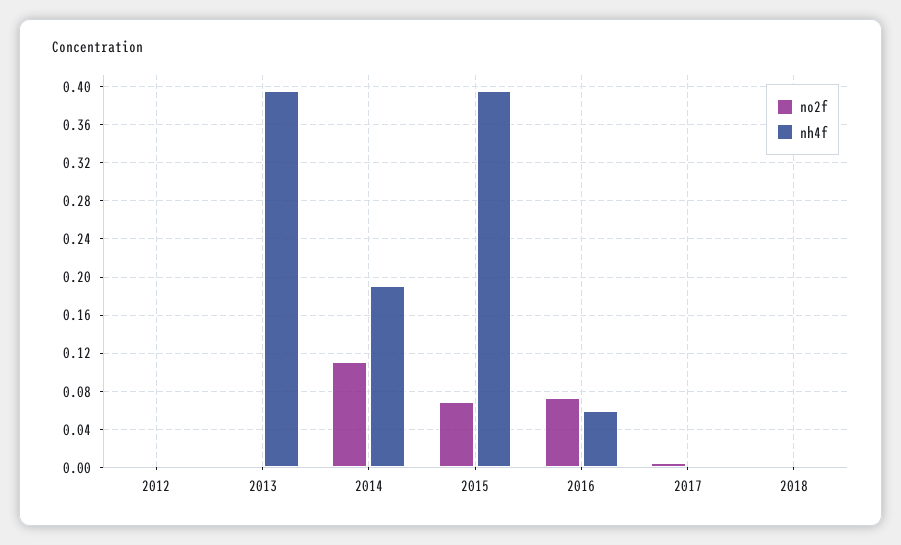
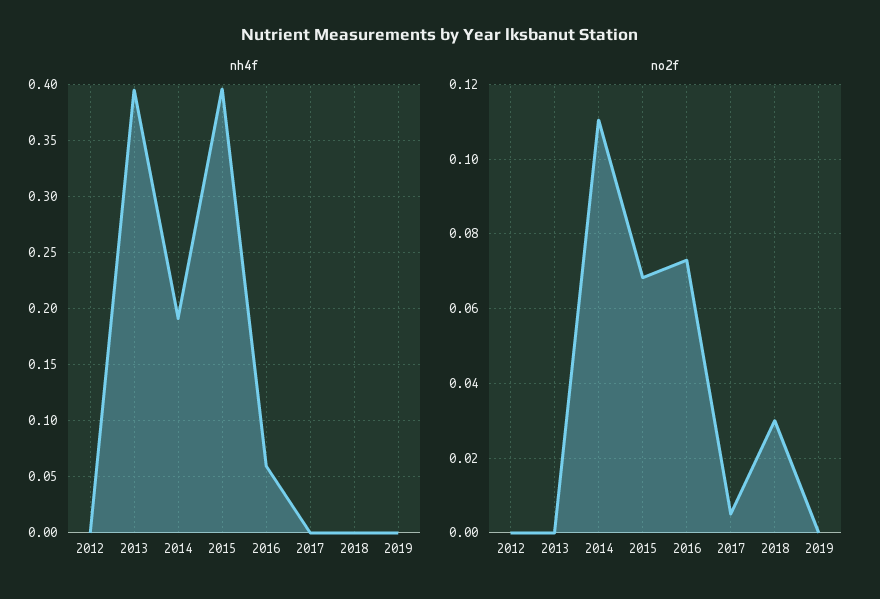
no2f, 2018: 0 -> 0.03
nh4f, 2019: none -> 0
no2f, 2019: none -> 0

